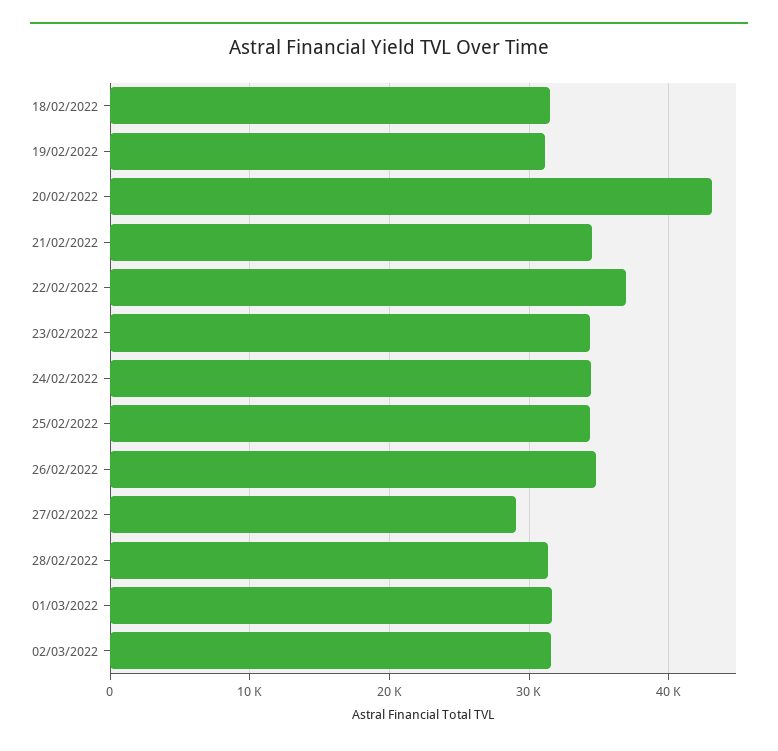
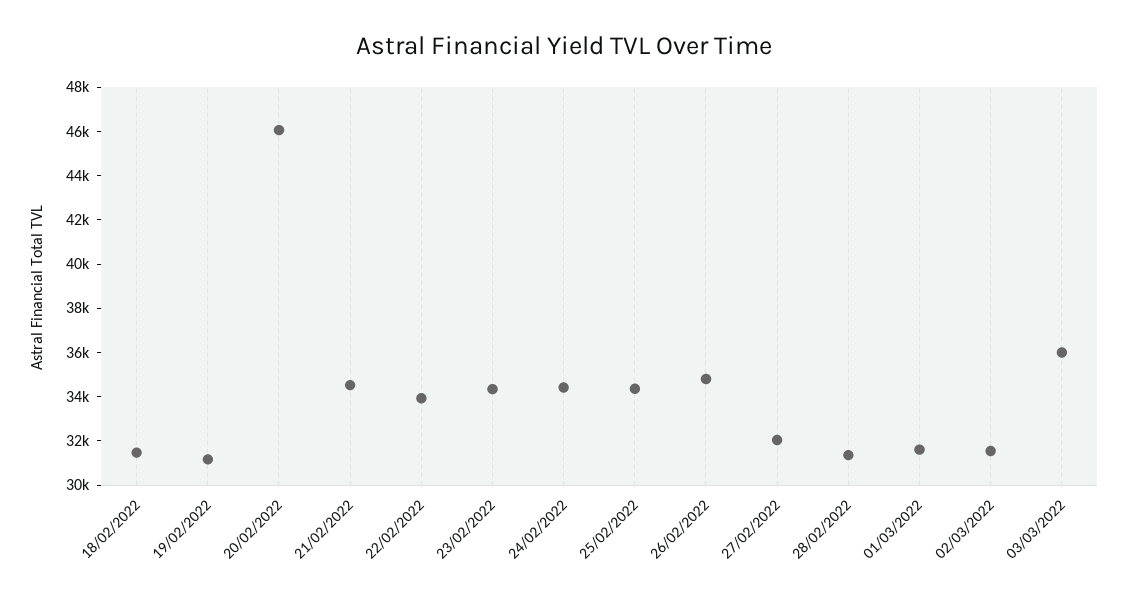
20/02/2022: 43000 -> 46000
22/02/2022: 37000 -> 34000
27/02/2022: 29000 -> 32000
03/03/2022: none -> 36000

